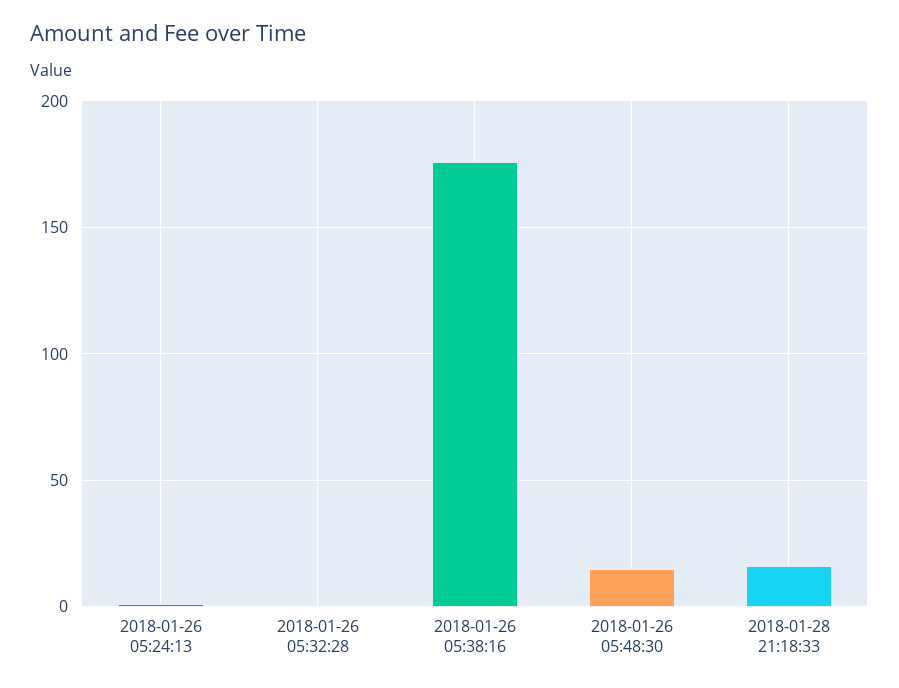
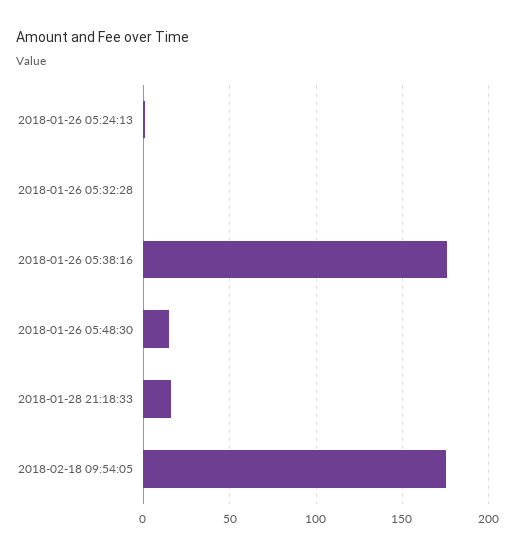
2018-02-18 09:54:05: none -> 175

